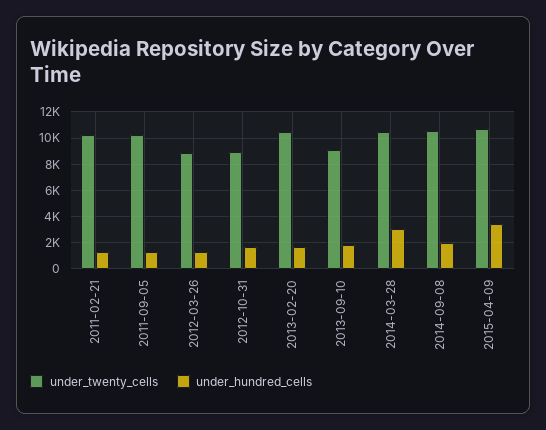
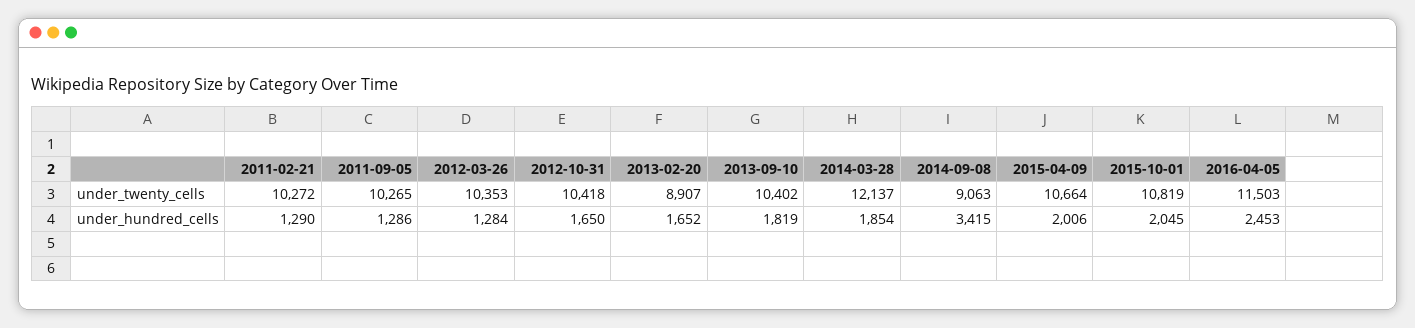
under_twenty_cells, 2012-03-26: 9000 -> 10353
under_twenty_cells, 2012-10-31: 9000 -> 10418
under_twenty_cells, 2013-02-20: 10500 -> 8907
under_twenty_cells, 2013-09-10: 9000 -> 10402
under_twenty_cells, 2014-03-28: 10500 -> 12137
under_hundred_cells, 2014-03-28: 3000 -> 1854
under_twenty_cells, 2014-09-08: 10500 -> 9063
under_hundred_cells, 2014-09-08: 2000 -> 3415
under_hundred_cells, 2015-04-09: 3500 -> 2006
under_twenty_cells, 2015-10-01: none -> 10819
under_twenty_cells, 2016-04-05: none -> 11503
under_hundred_cells, 2015-10-01: none -> 2045
under_hundred_cells, 2016-04-05: none -> 2453

